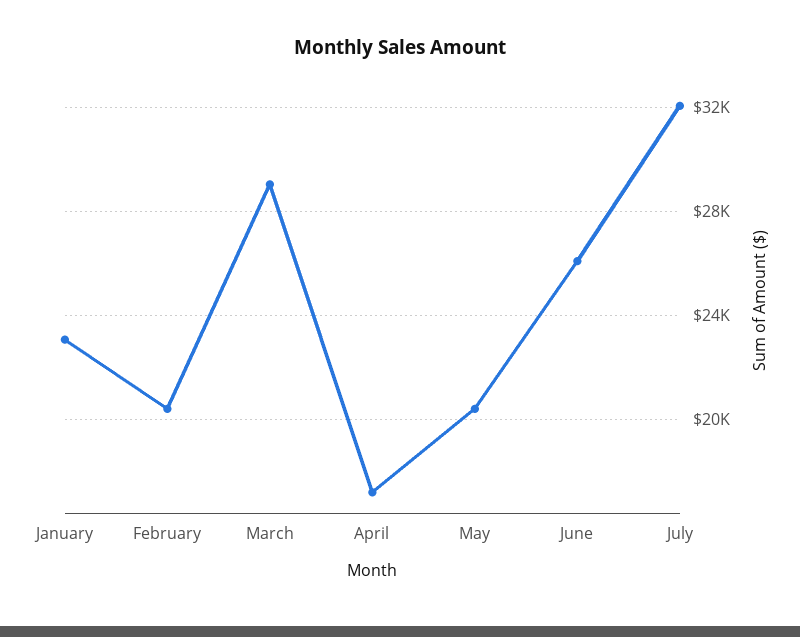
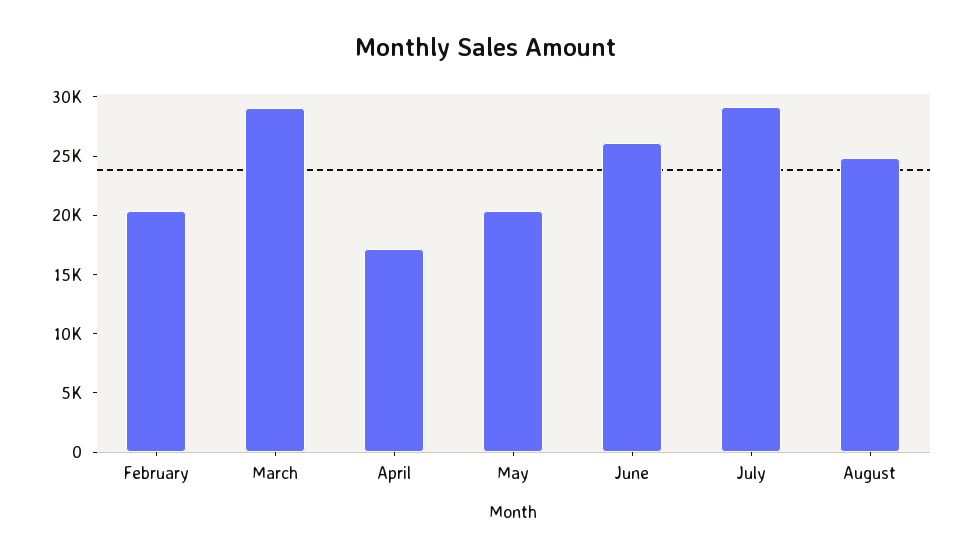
January: 23000 -> none
July: 32000 -> 29000
August: none -> 25000

